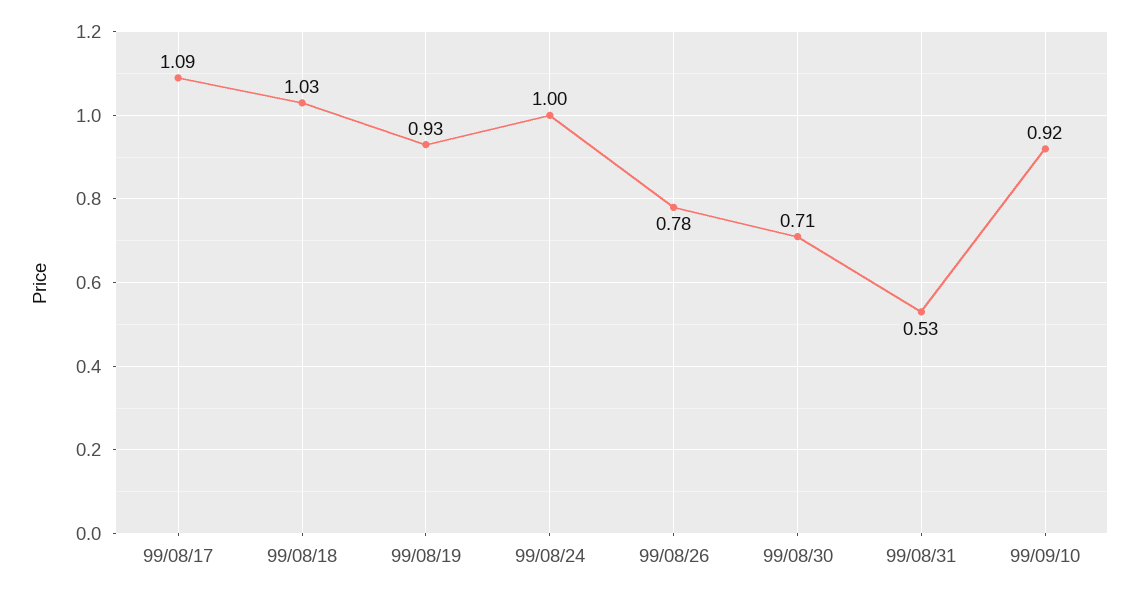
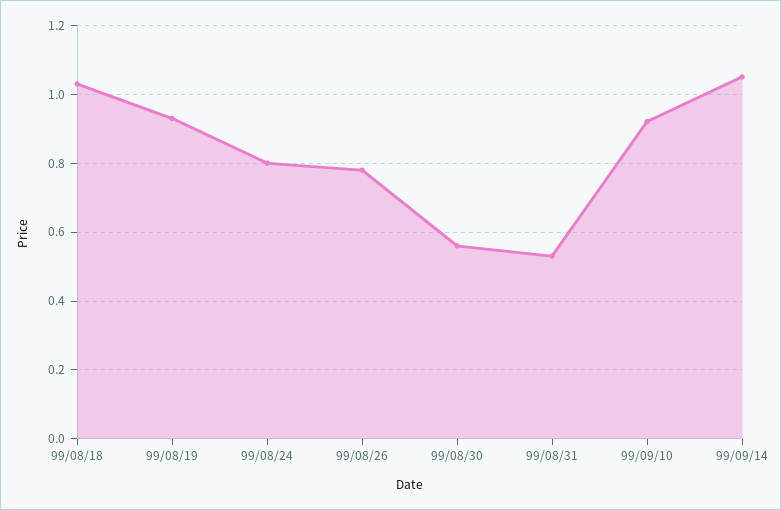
99/08/17: 1.09 -> none
99/08/24: 1 -> 0.8
99/08/30: 0.71 -> 0.55
99/09/14: none -> 1.05

